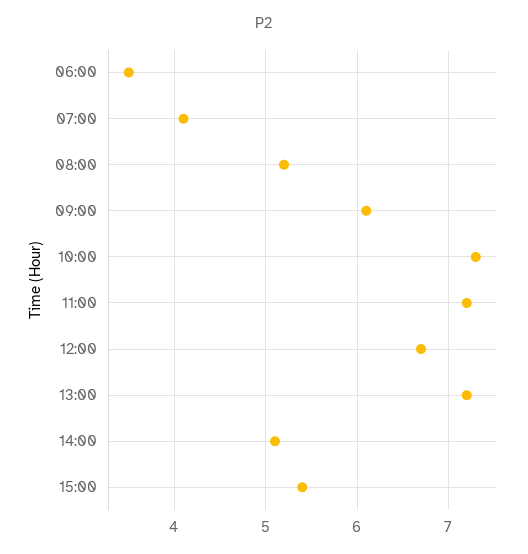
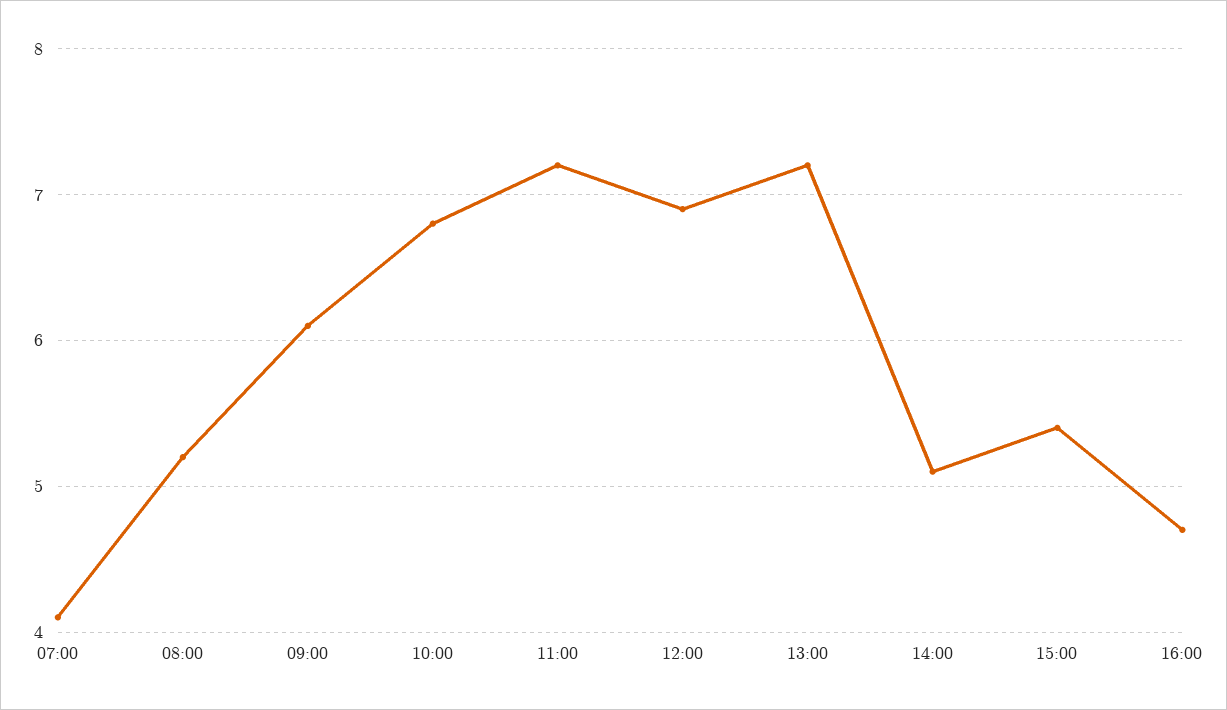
06:00: 3.5 -> none
10:00: 7.3 -> 6.8
12:00: 6.7 -> 6.9
16:00: none -> 4.7

